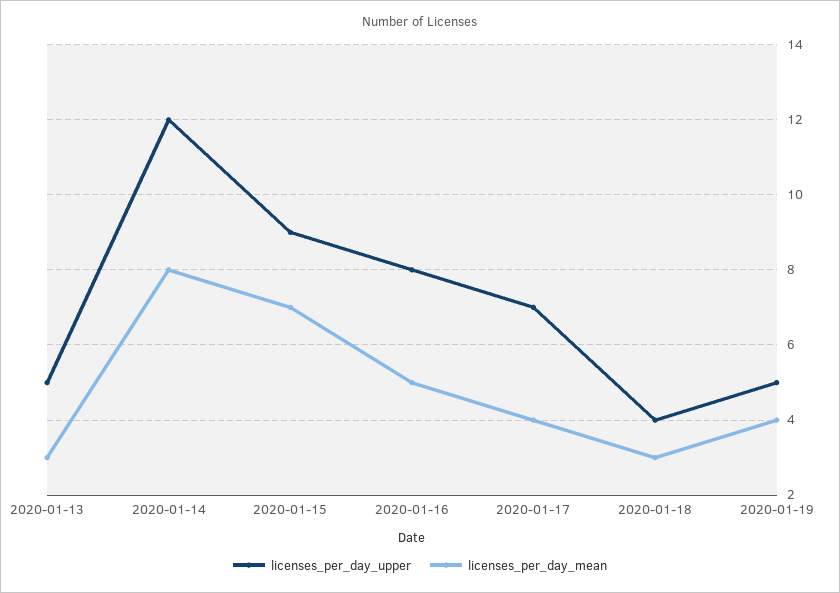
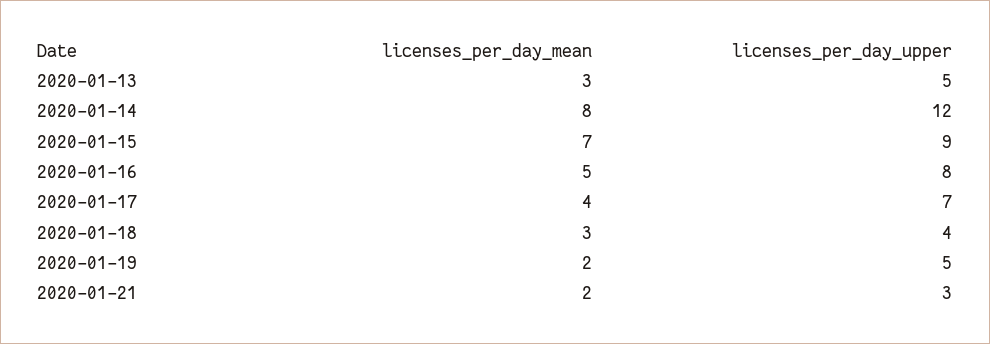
licenses_per_day_mean, 2020-01-19: 4 -> 2
licenses_per_day_mean, 2020-01-21: none -> 2
licenses_per_day_upper, 2020-01-21: none -> 3

